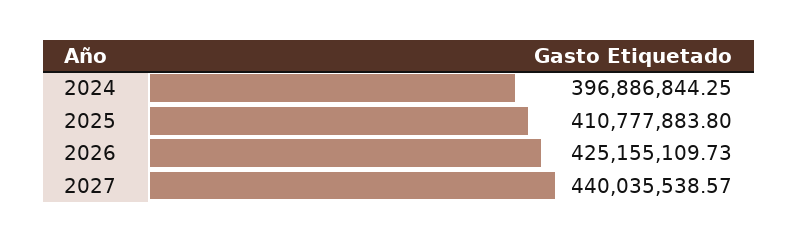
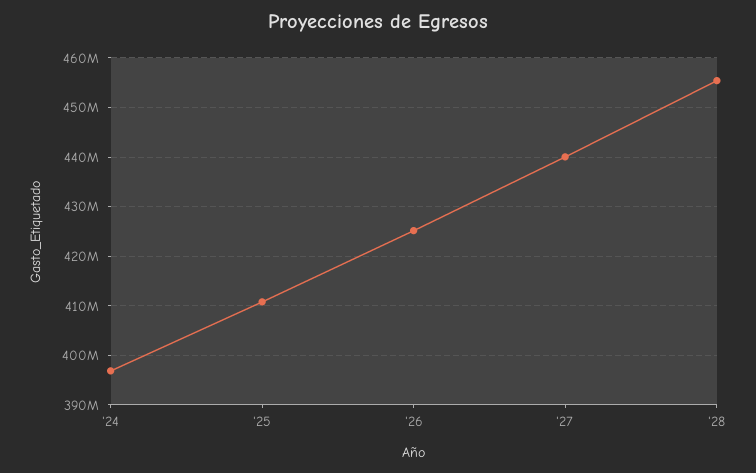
'28: none -> 456000000

